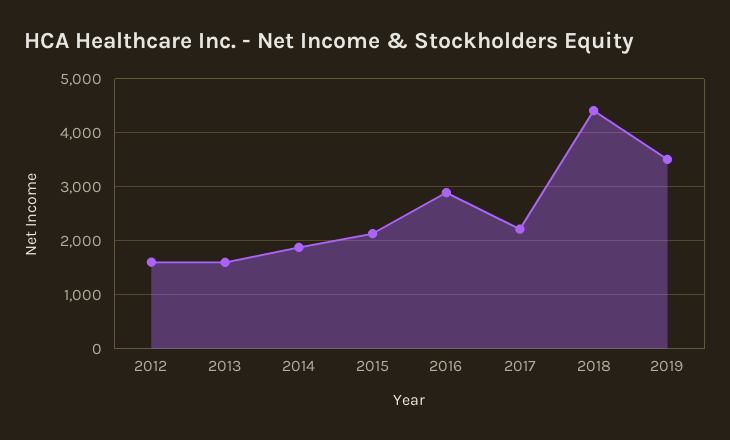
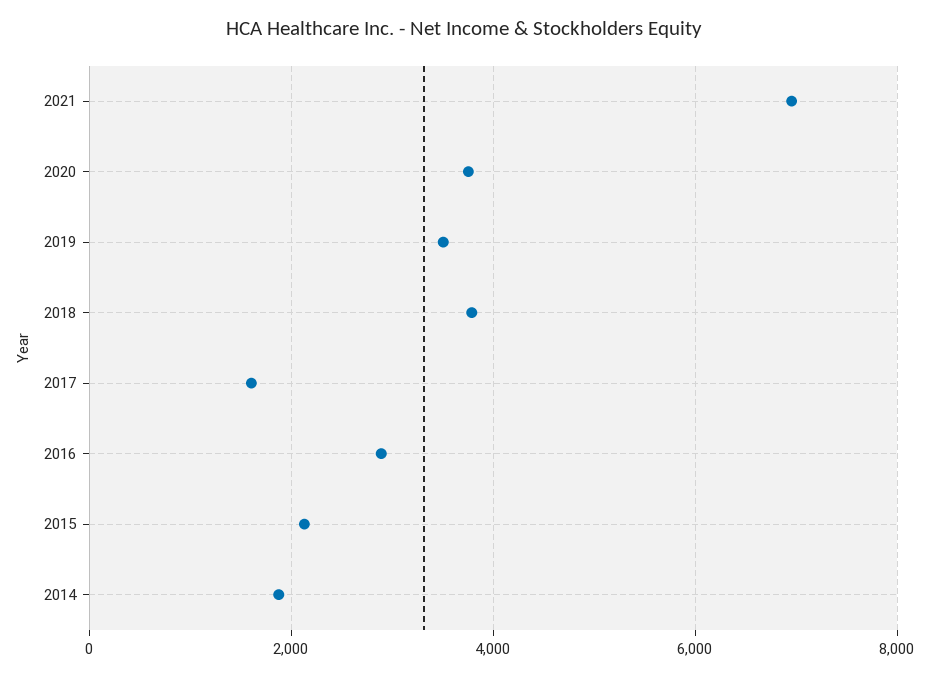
2012: 1600 -> none
2013: 1600 -> none
2017: 2200 -> 1600
2018: 4400 -> 3800
2021: none -> 7000
2020: none -> 3800

